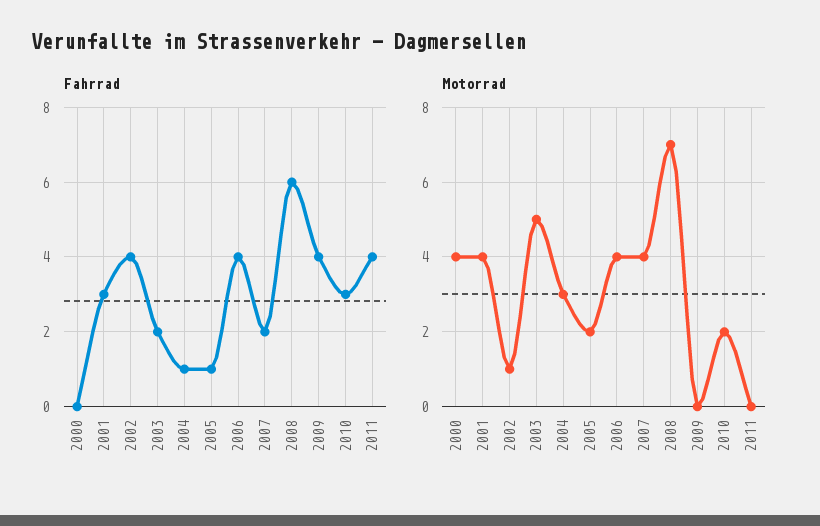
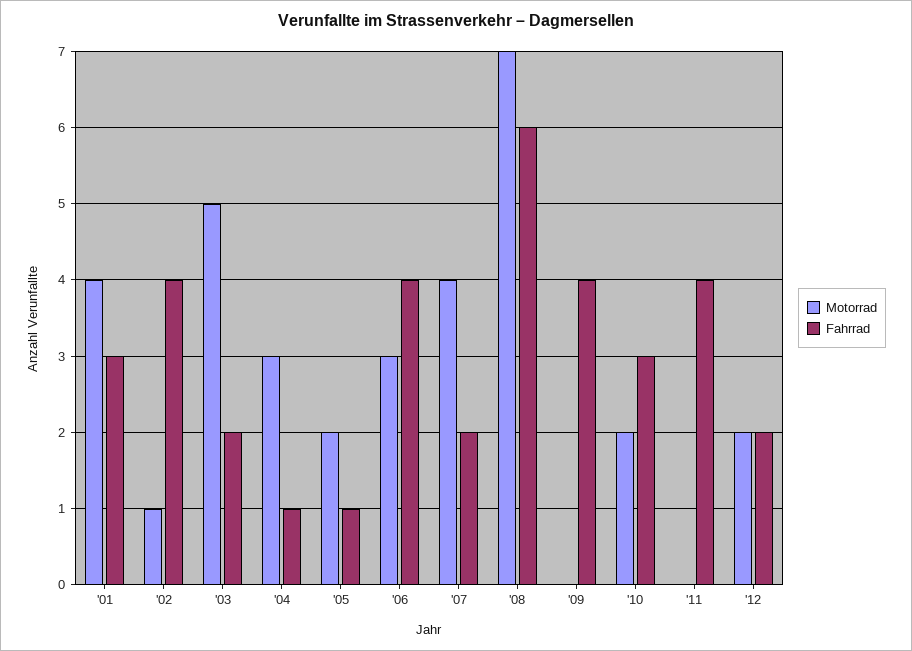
Fahrrad, 2000: 0 -> none
Motorrad, 2000: 4 -> none
Motorrad, 2006: 4 -> 3
Motorrad, '12: none -> 2
Fahrrad, '12: none -> 2

